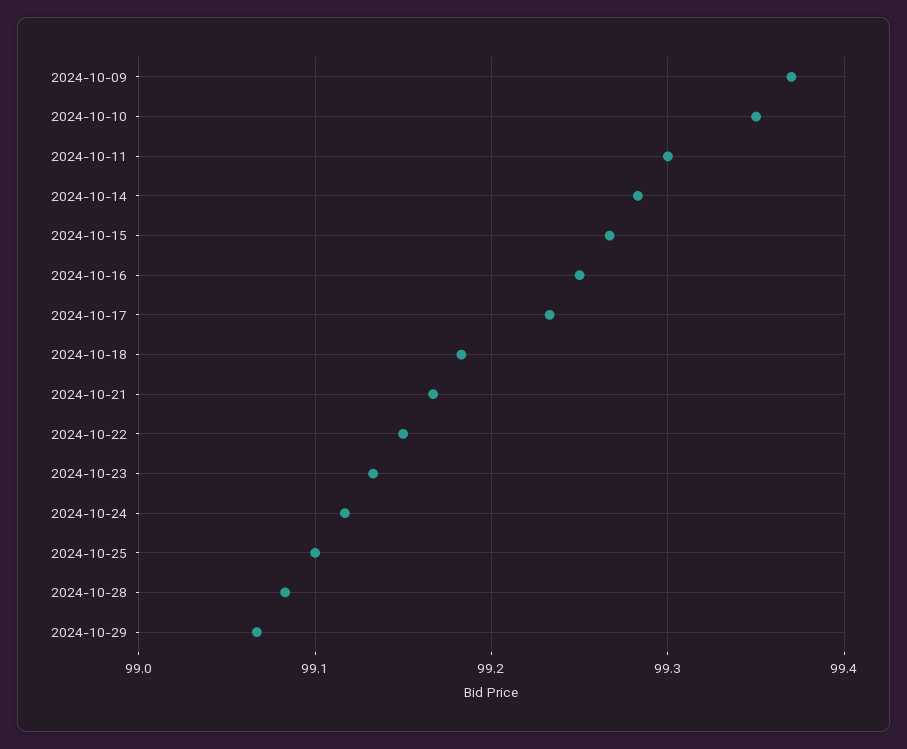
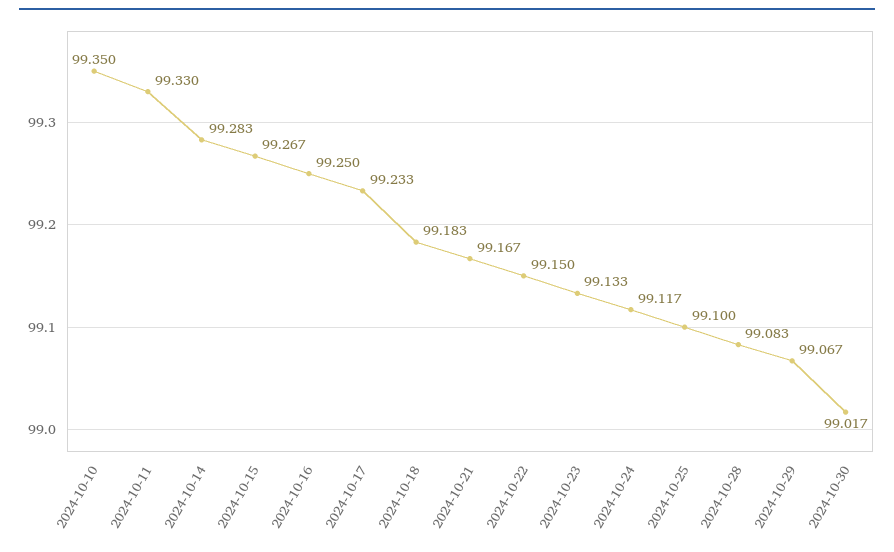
2024-10-09: 99.37 -> none
2024-10-11: 99.3 -> 99.33
2024-10-30: none -> 99.017

